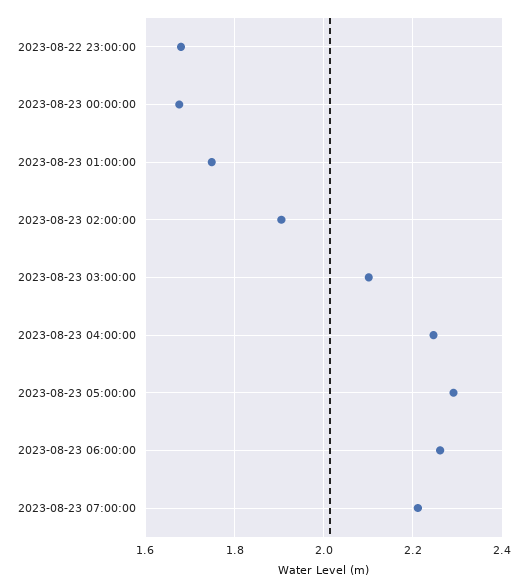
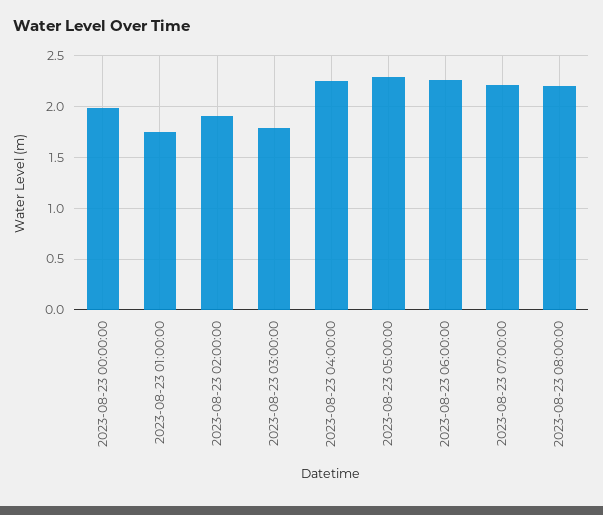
2023-08-22 23:00:00: 1.68 -> none
2023-08-23 00:00:00: 1.68 -> 2
2023-08-23 03:00:00: 2.1 -> 1.8
2023-08-23 08:00:00: none -> 2.2

